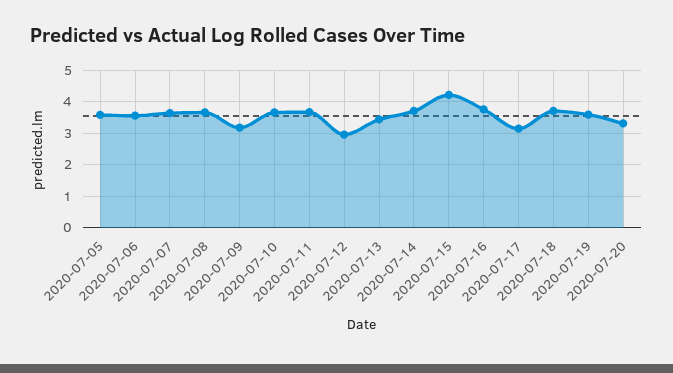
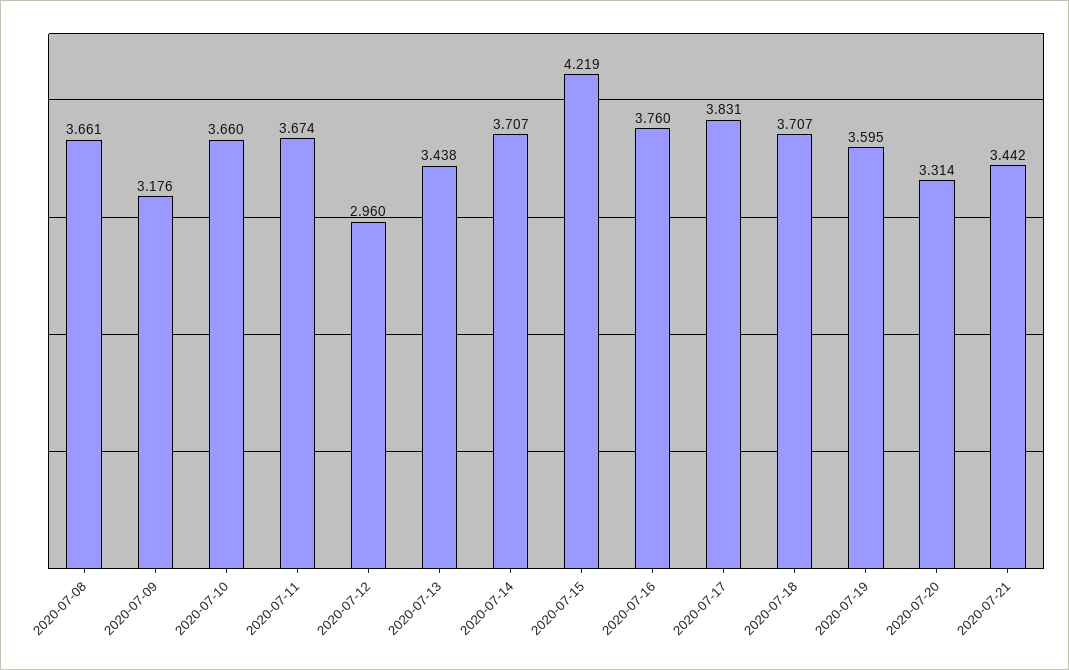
2020-07-05: 3.6 -> none
2020-07-06: 3.6 -> none
2020-07-07: 3.6 -> none
2020-07-17: 3.2 -> 3.831
2020-07-21: none -> 3.442

